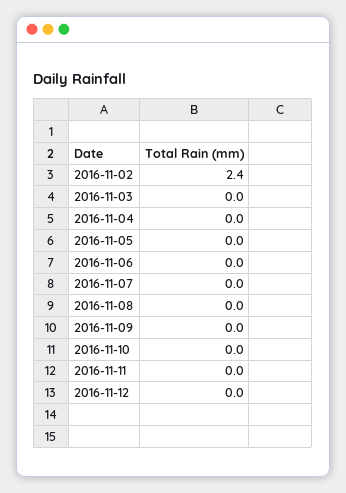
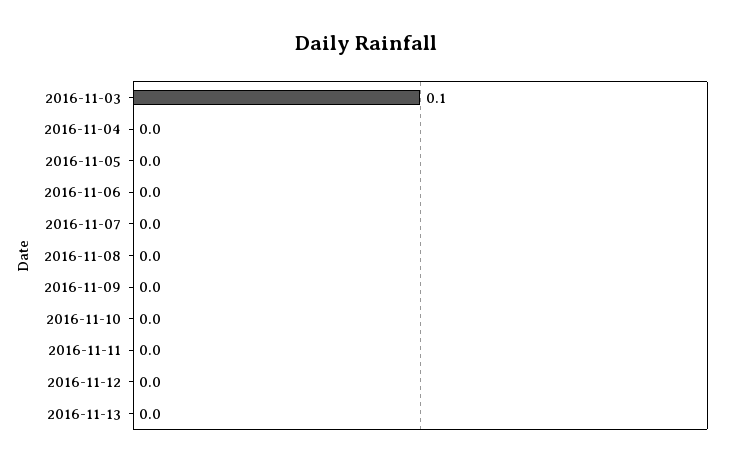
2016-11-02: 2.4 -> none
2016-11-03: 0 -> 0.1
2016-11-13: none -> 0

